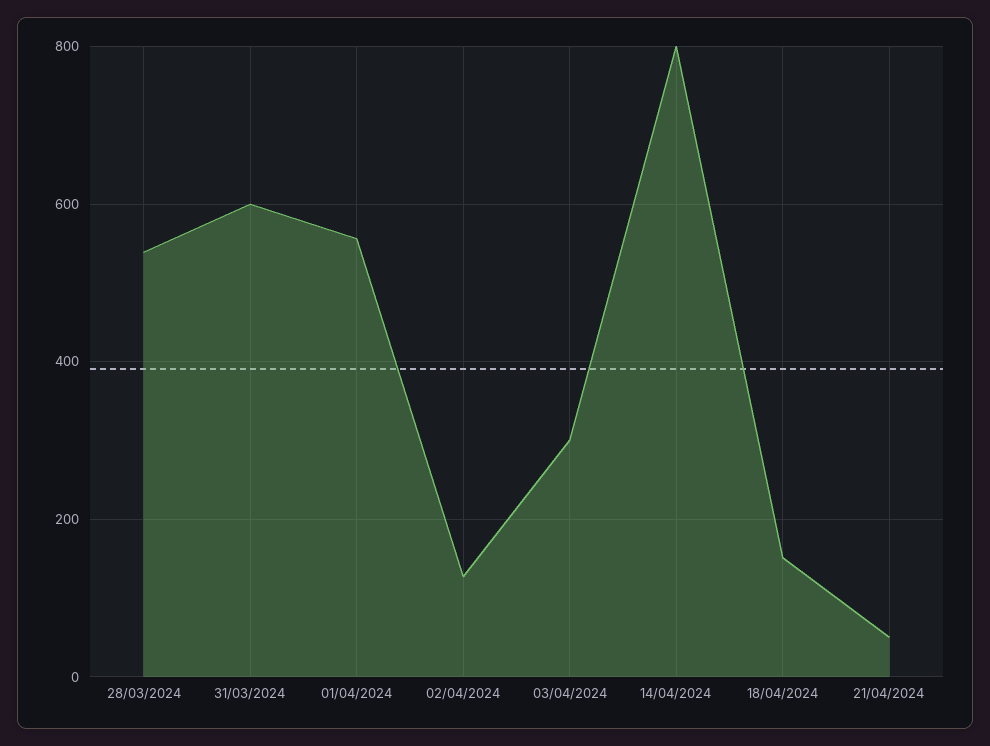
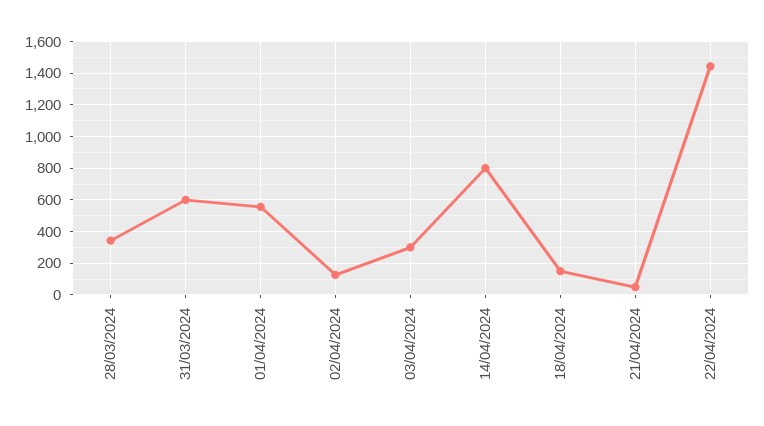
28/03/2024: 540 -> 350
22/04/2024: none -> 1450

